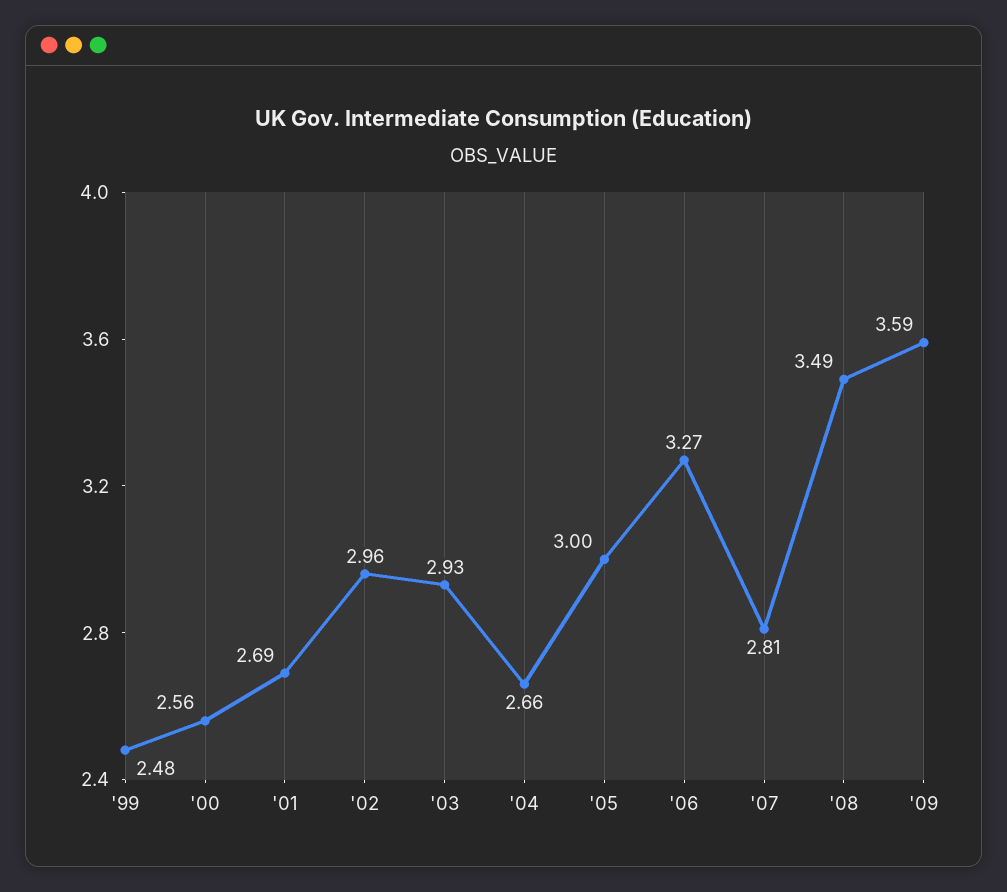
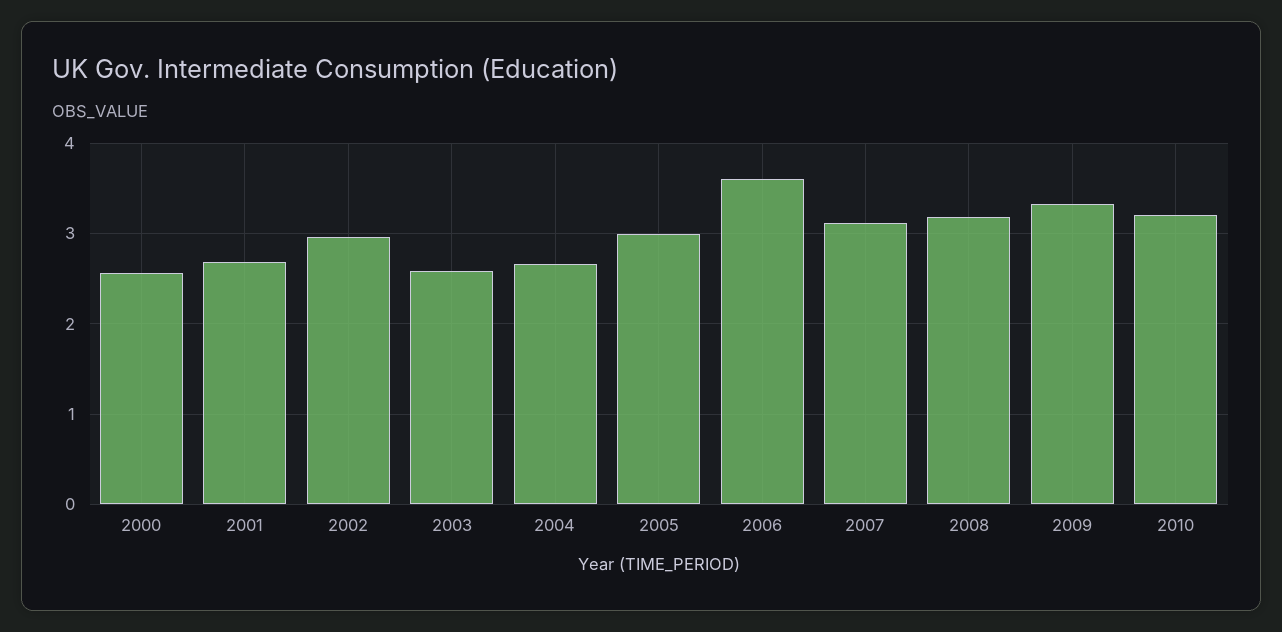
'99: 2.48 -> none
'03: 2.93 -> 2.6
'06: 3.27 -> 3.6
'07: 2.81 -> 3.1
'08: 3.49 -> 3.2
'09: 3.59 -> 3.3
2010: none -> 3.2

